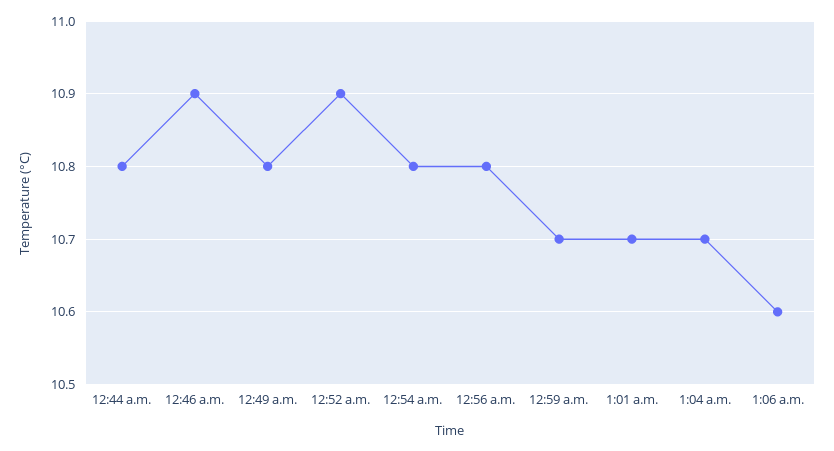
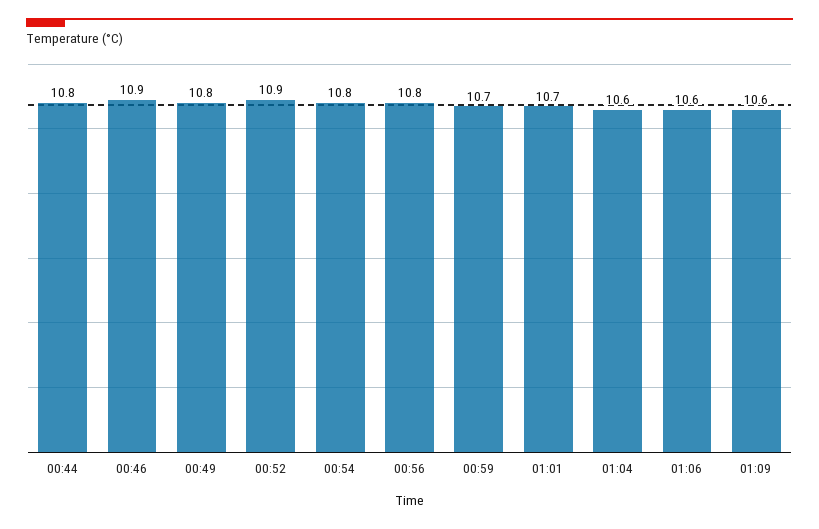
1:04 a.m.: 10.7 -> 10.6
01:09: none -> 10.6

